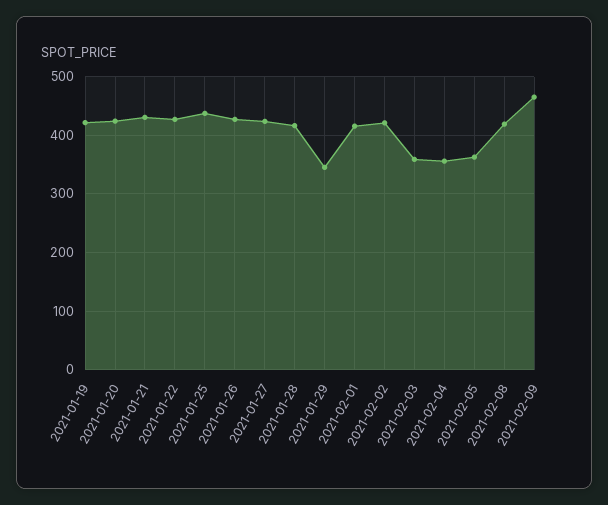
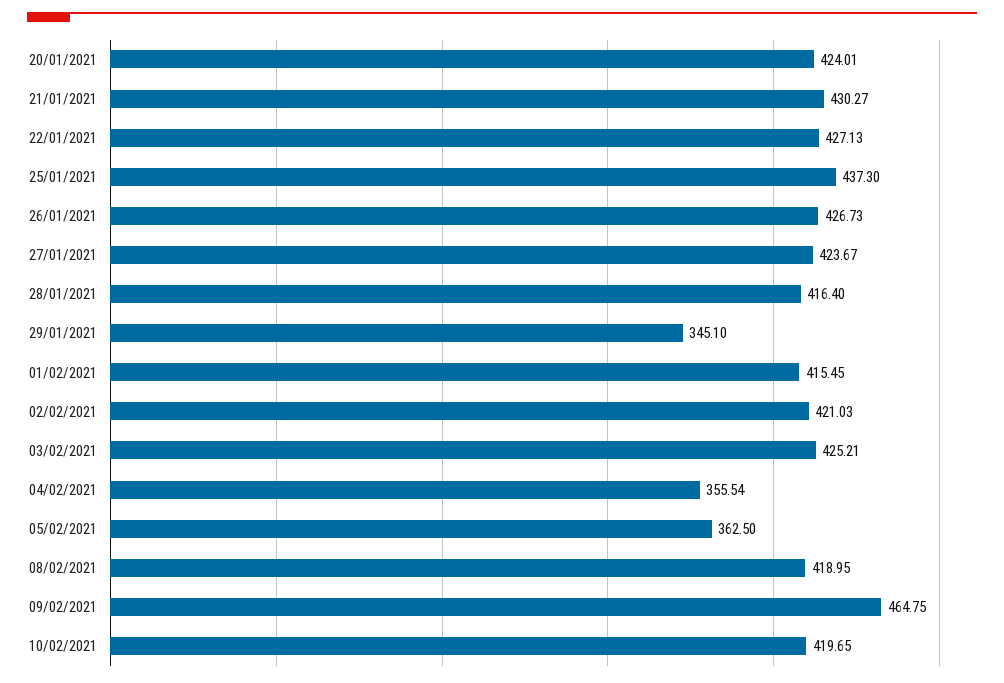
2021-01-19: 420 -> none
2021-02-03: 360 -> 425.21
10/02/2021: none -> 419.65

